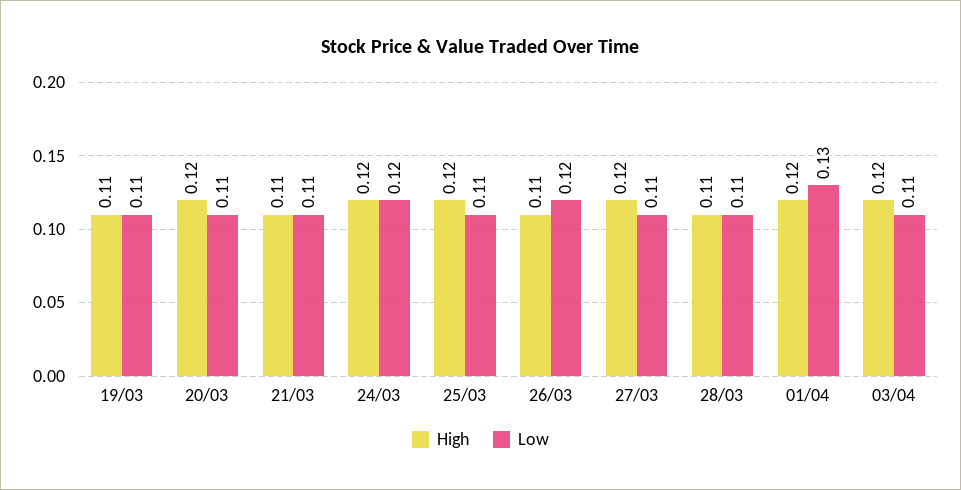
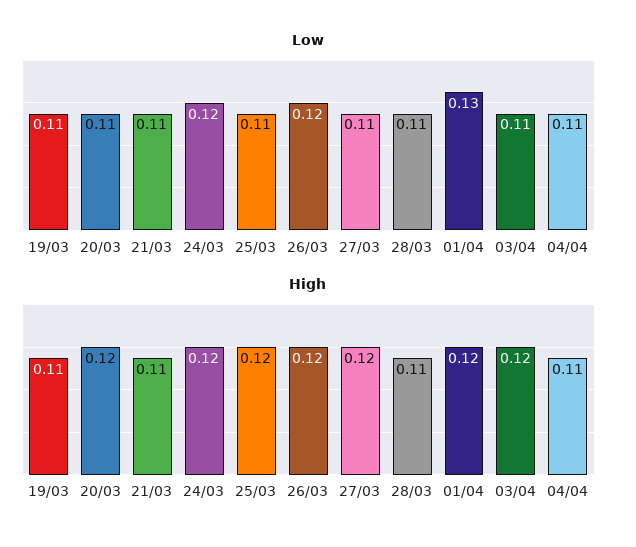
High, 26/03: 0.11 -> 0.12
Low, 04/04: none -> 0.11
High, 04/04: none -> 0.11

